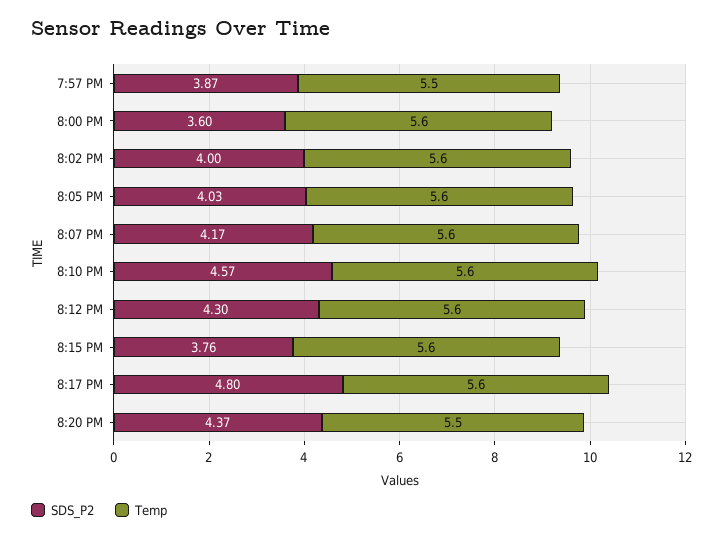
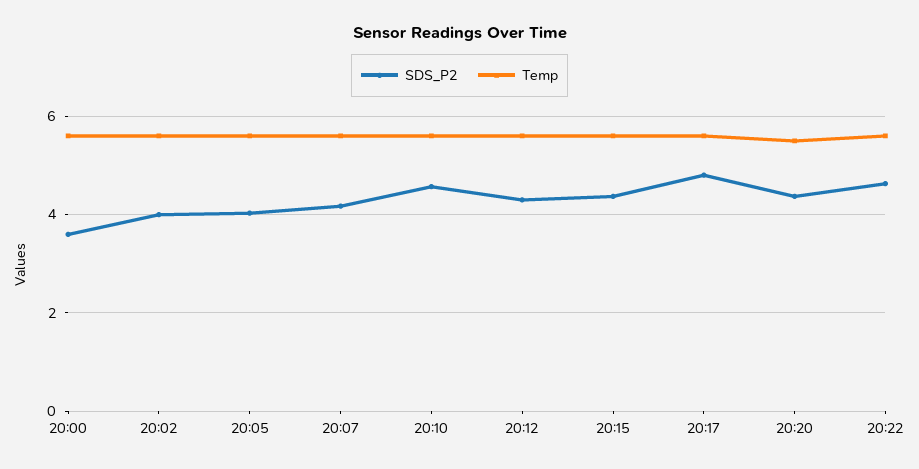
SDS_P2, 7:57 PM: 3.87 -> none
Temp, 7:57 PM: 5.5 -> none
SDS_P2, 8:15 PM: 3.76 -> 4.4
SDS_P2, 20:22: none -> 4.6
Temp, 20:22: none -> 5.6

